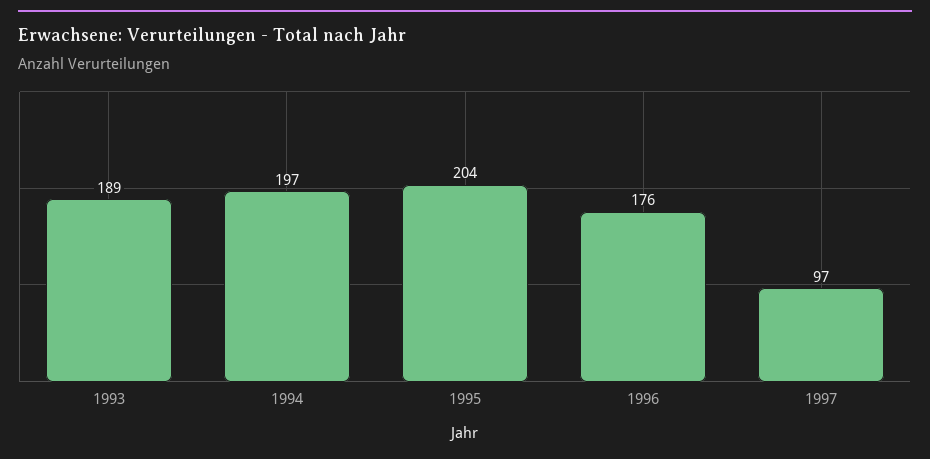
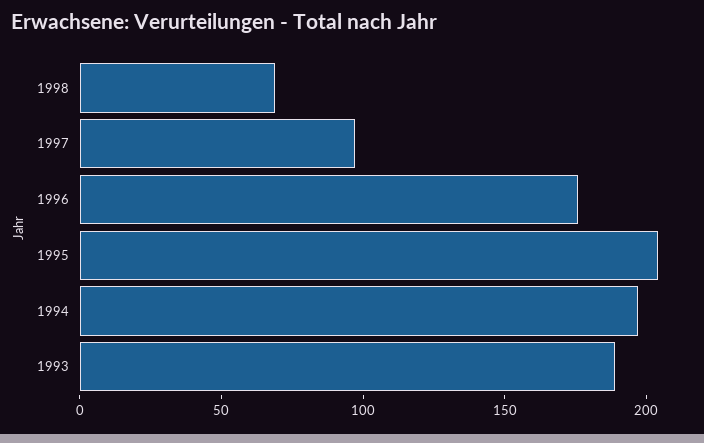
1998: none -> 70

